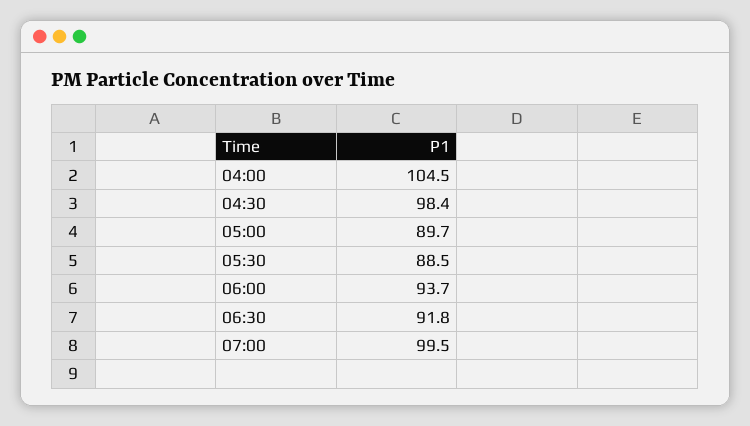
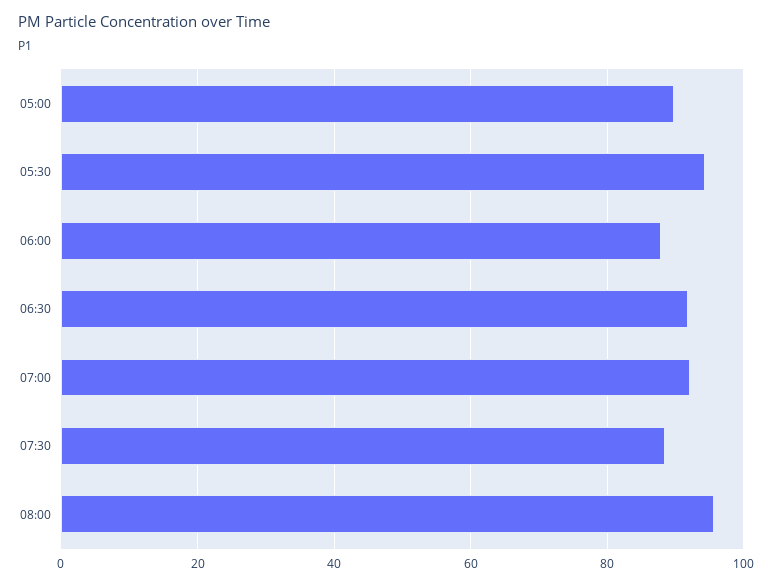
04:00: 104.5 -> none
04:30: 98.4 -> none
05:30: 88.5 -> 94
06:00: 93.7 -> 88
07:00: 99.5 -> 92
07:30: none -> 88
08:00: none -> 96

